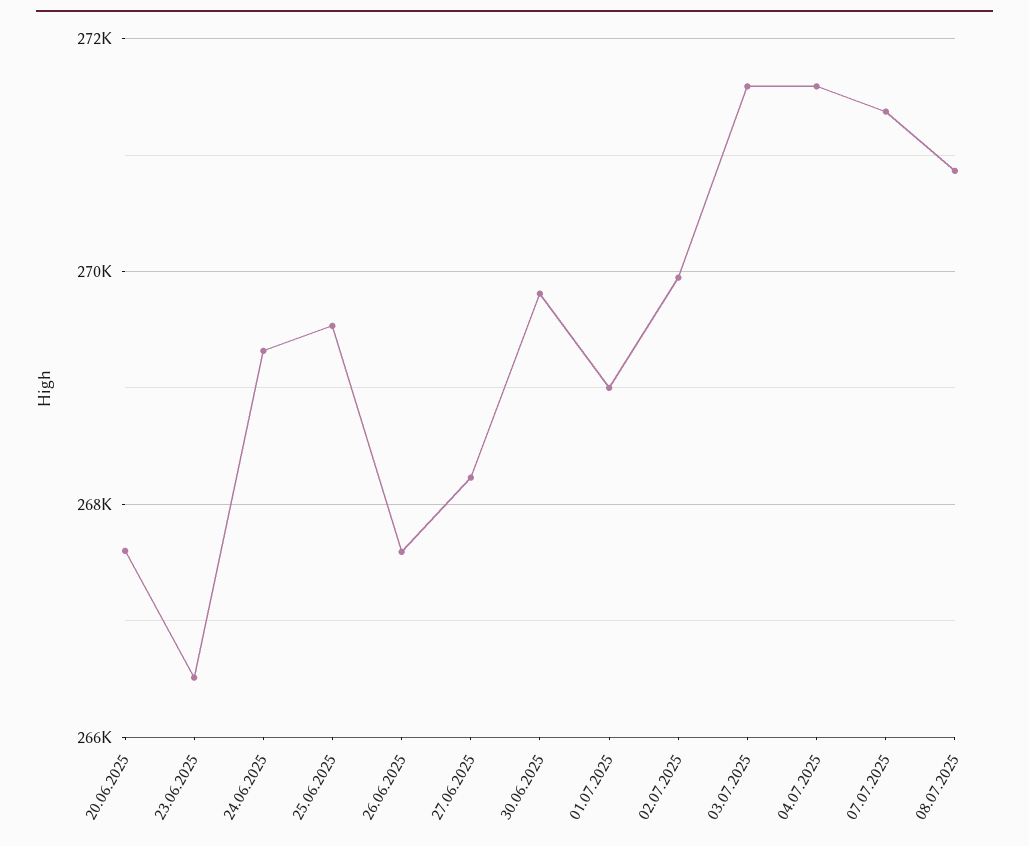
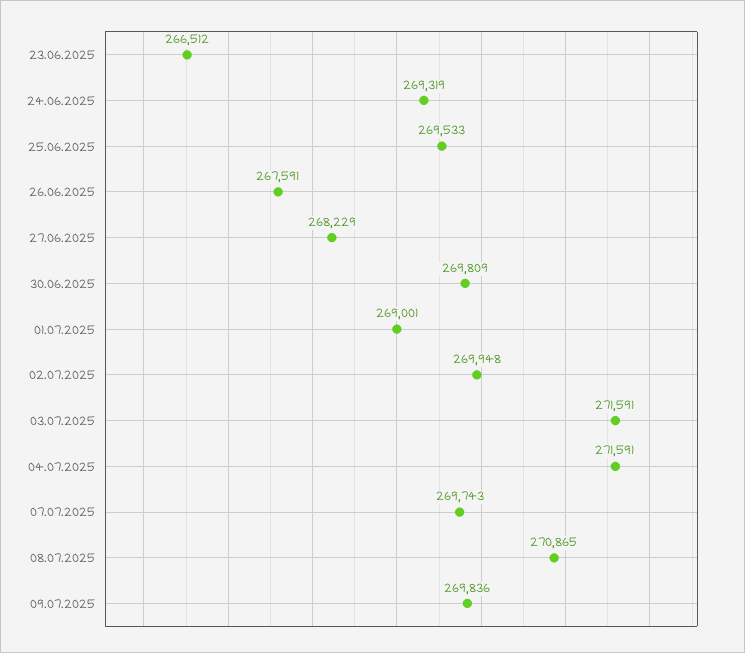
20.06.2025: 267600 -> none
07.07.2025: 271400 -> 269743
09.07.2025: none -> 269836

